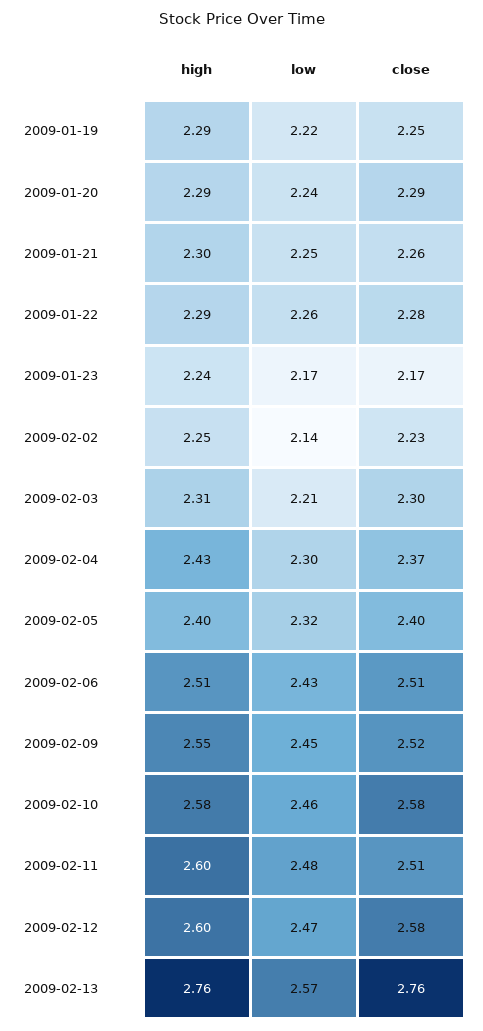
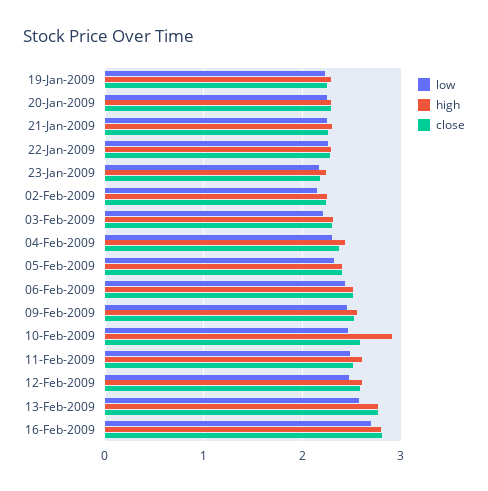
high, 2009-02-10: 2.58 -> 2.9
low, 16-Feb-2009: none -> 2.7
high, 16-Feb-2009: none -> 2.8
close, 16-Feb-2009: none -> 2.8

